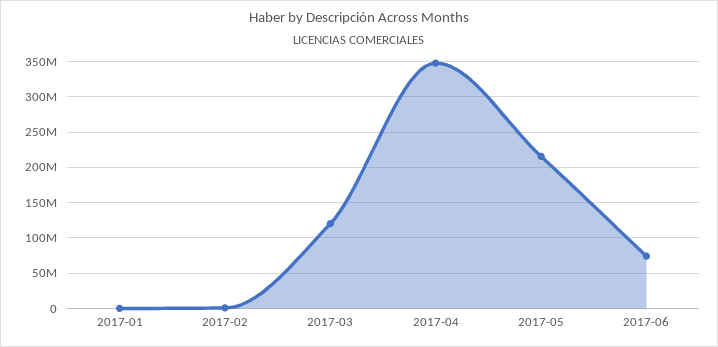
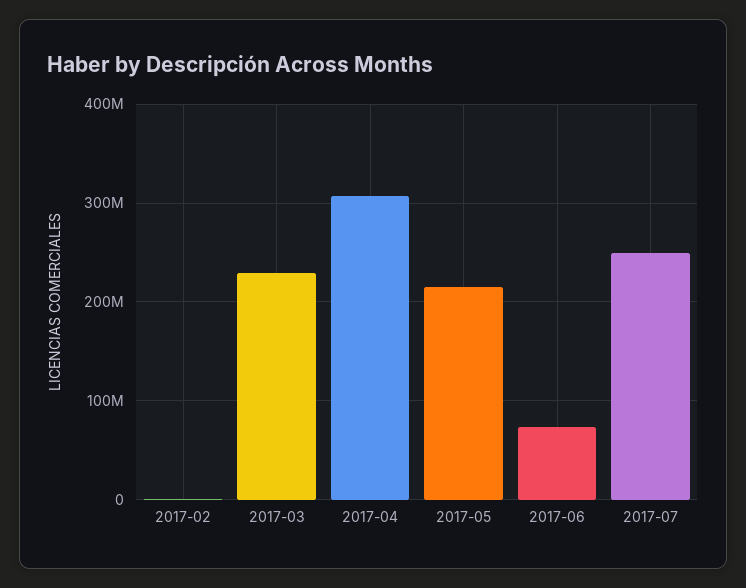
2017-01: 0 -> none
2017-03: 120000000 -> 230000000
2017-04: 350000000 -> 310000000
2017-07: none -> 250000000

